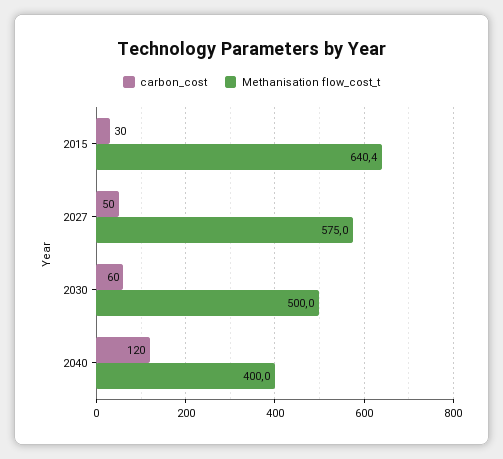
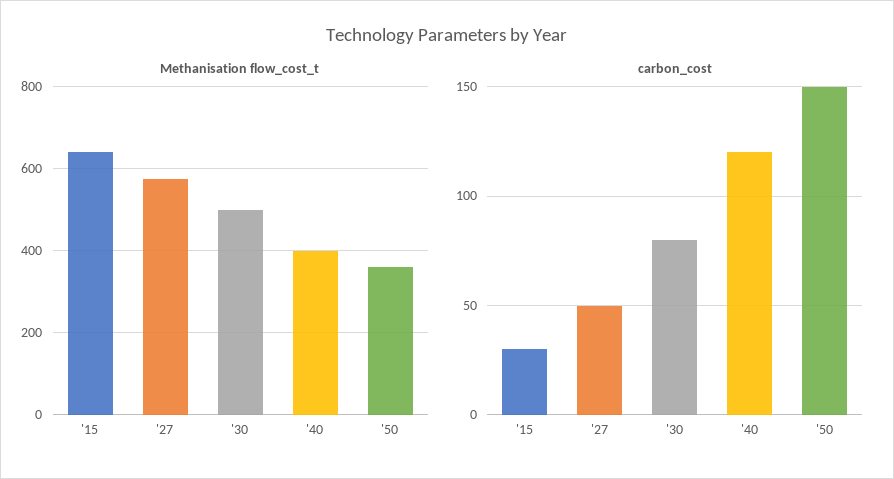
carbon_cost, 2030: 60 -> 80
Methanisation flow_cost_t, '50: none -> 360
carbon_cost, '50: none -> 150

